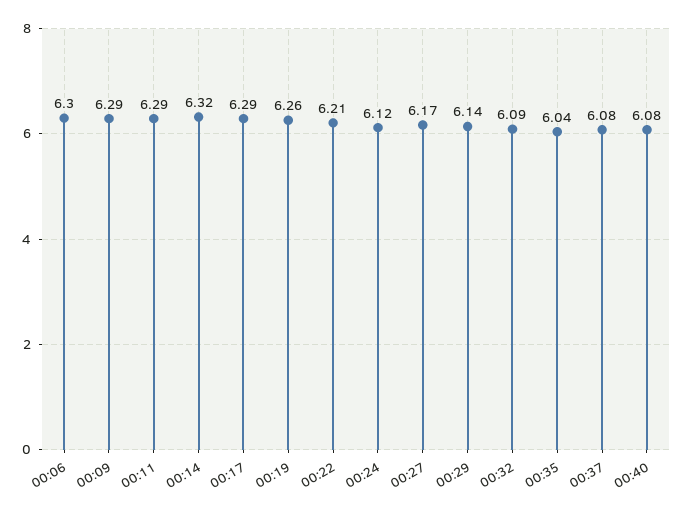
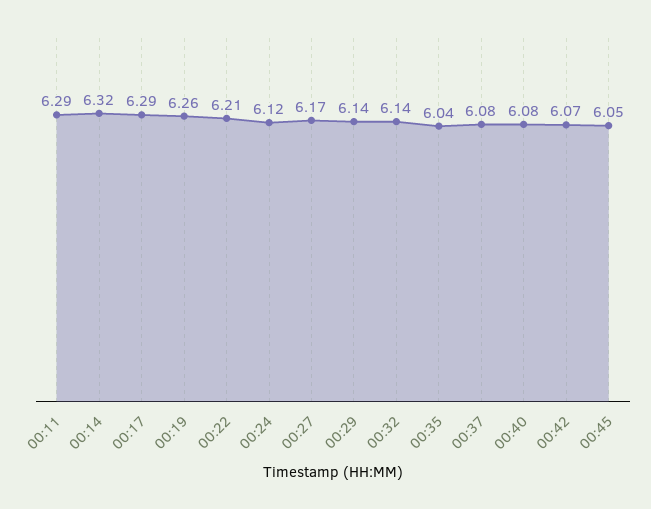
00:06: 6.3 -> none
00:09: 6.29 -> none
00:32: 6.09 -> 6.14
00:42: none -> 6.07
00:45: none -> 6.05

